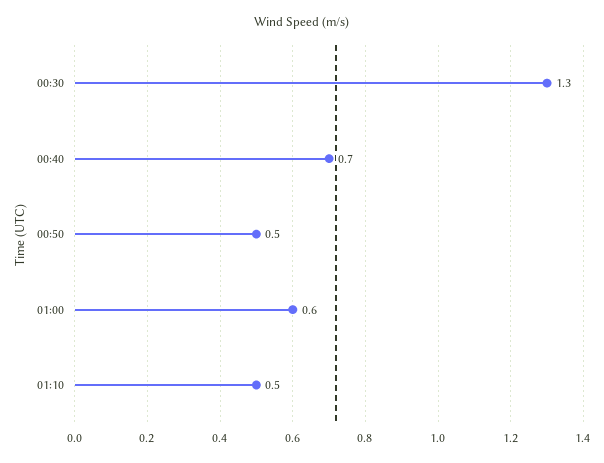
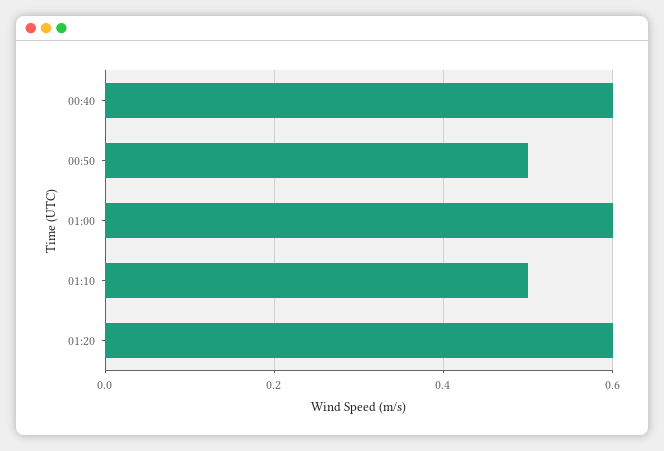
00:30: 1.3 -> none
00:40: 0.7 -> 0.6
01:20: none -> 0.6

